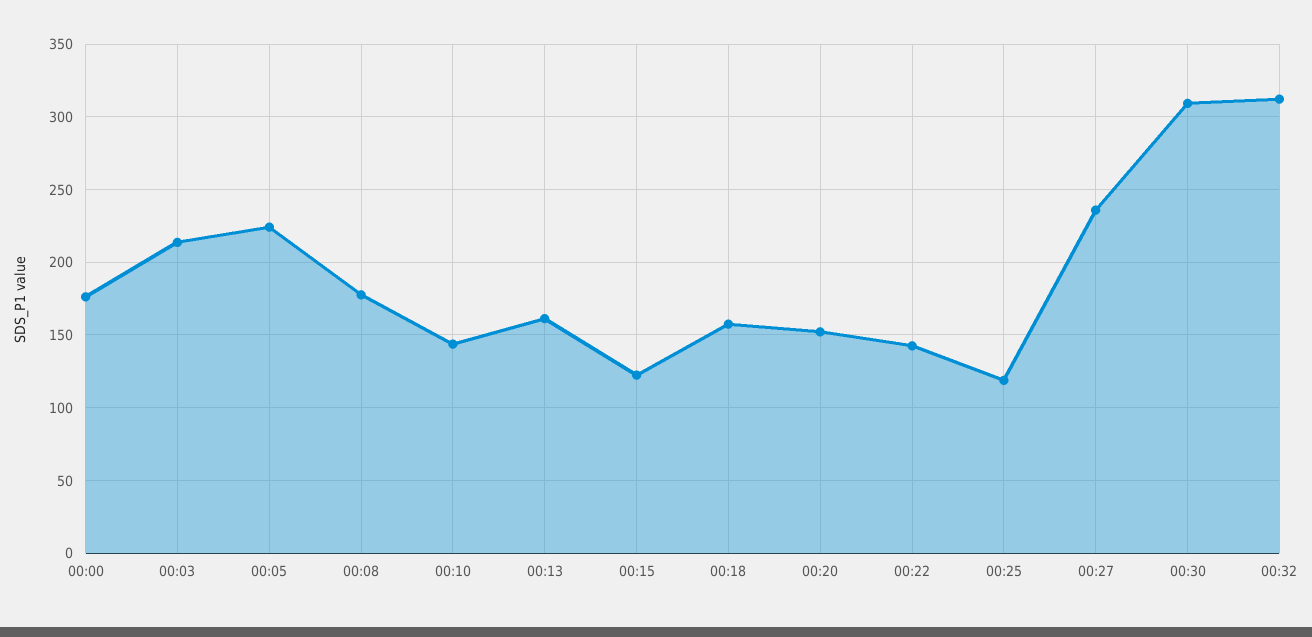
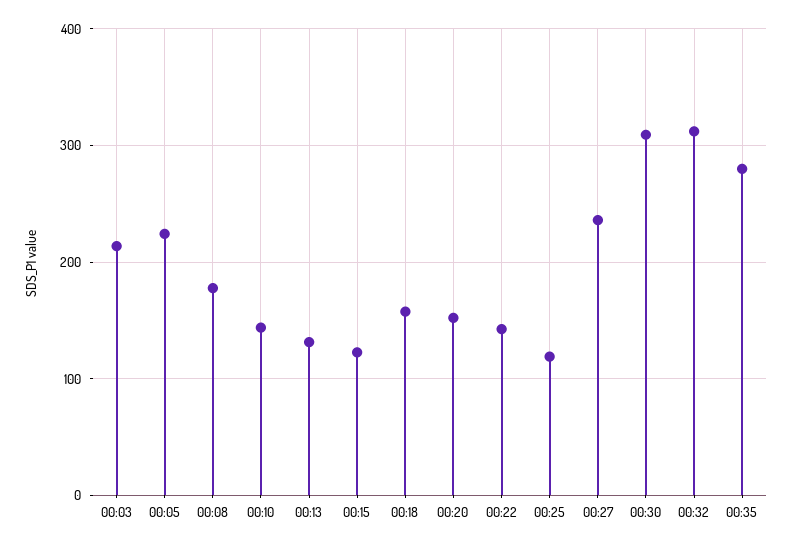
00:00: 175 -> none
00:13: 160 -> 130
00:35: none -> 280

